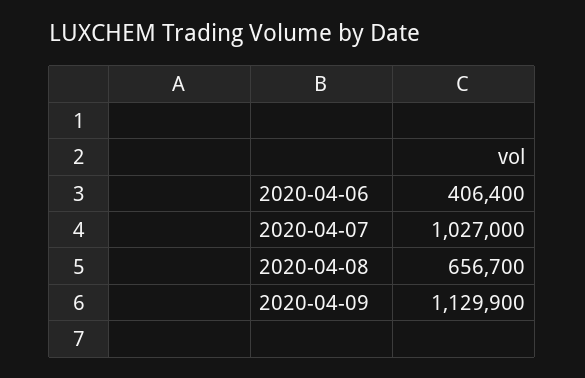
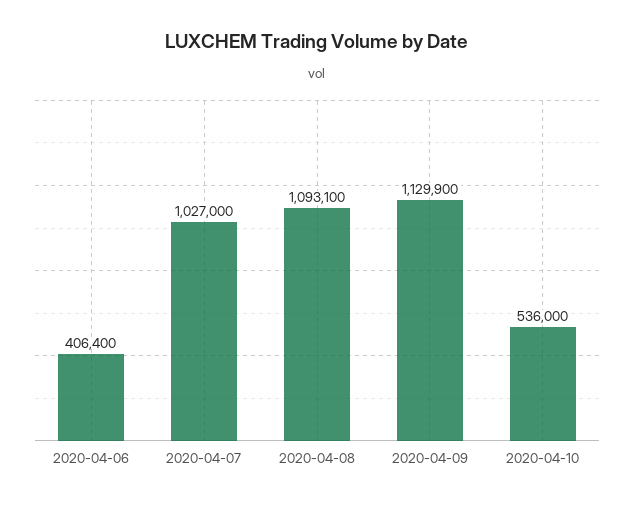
2020-04-08: 656700 -> 1093100
2020-04-10: none -> 536000

